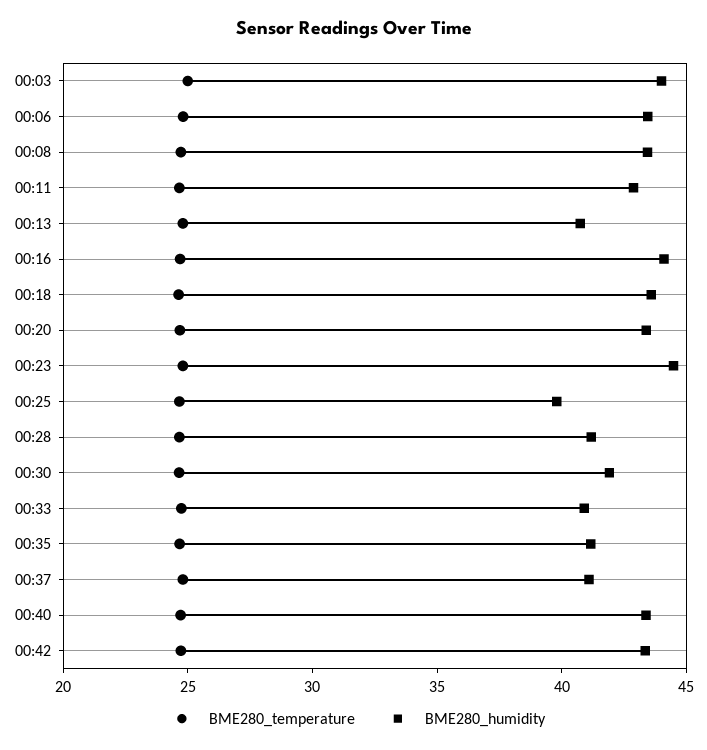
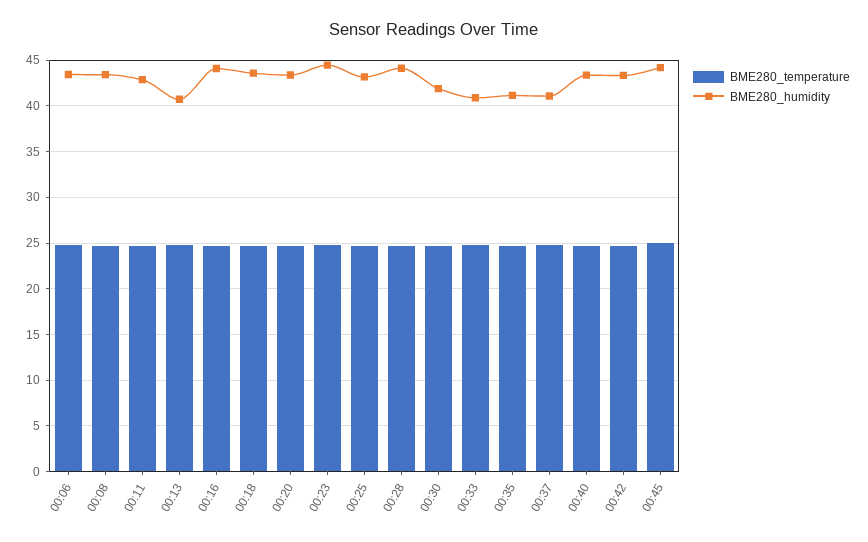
BME280_temperature, 00:03: 25 -> none
BME280_humidity, 00:03: 44 -> none
BME280_humidity, 00:25: 40 -> 43
BME280_humidity, 00:28: 41 -> 44
BME280_temperature, 00:45: none -> 25
BME280_humidity, 00:45: none -> 44

